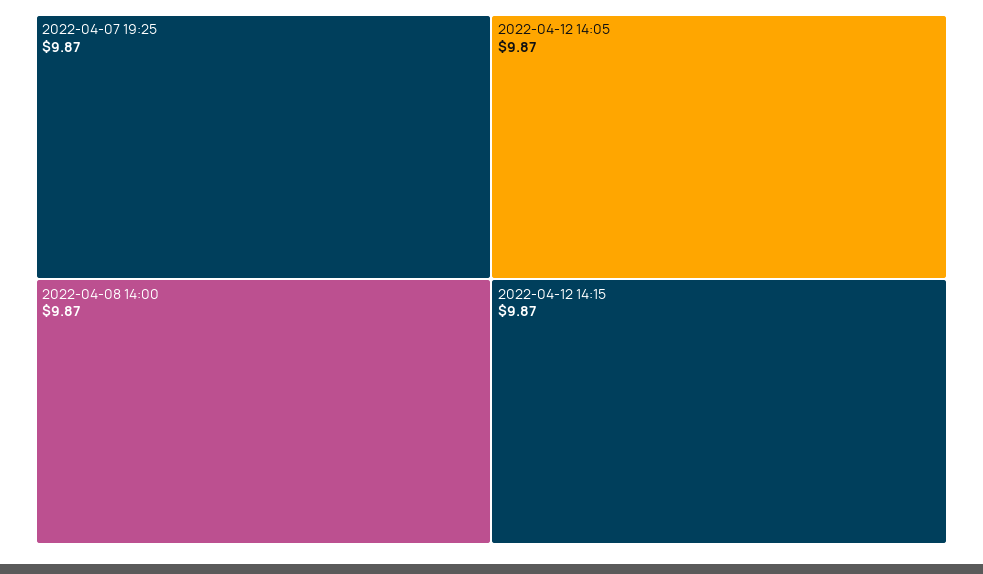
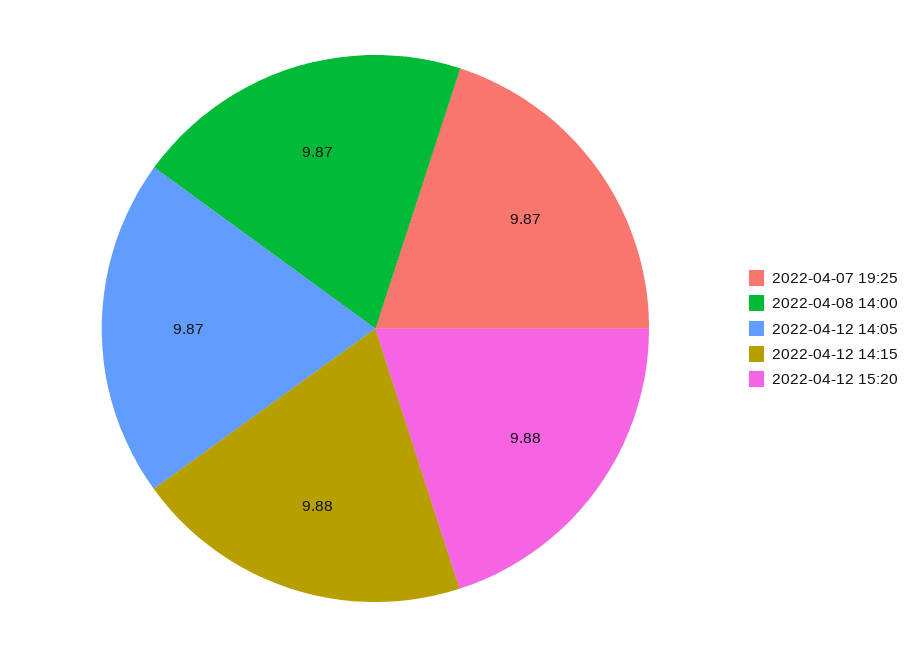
2022-04-12 14:15: 9.87 -> 9.88
2022-04-12 15:20: none -> 9.88

